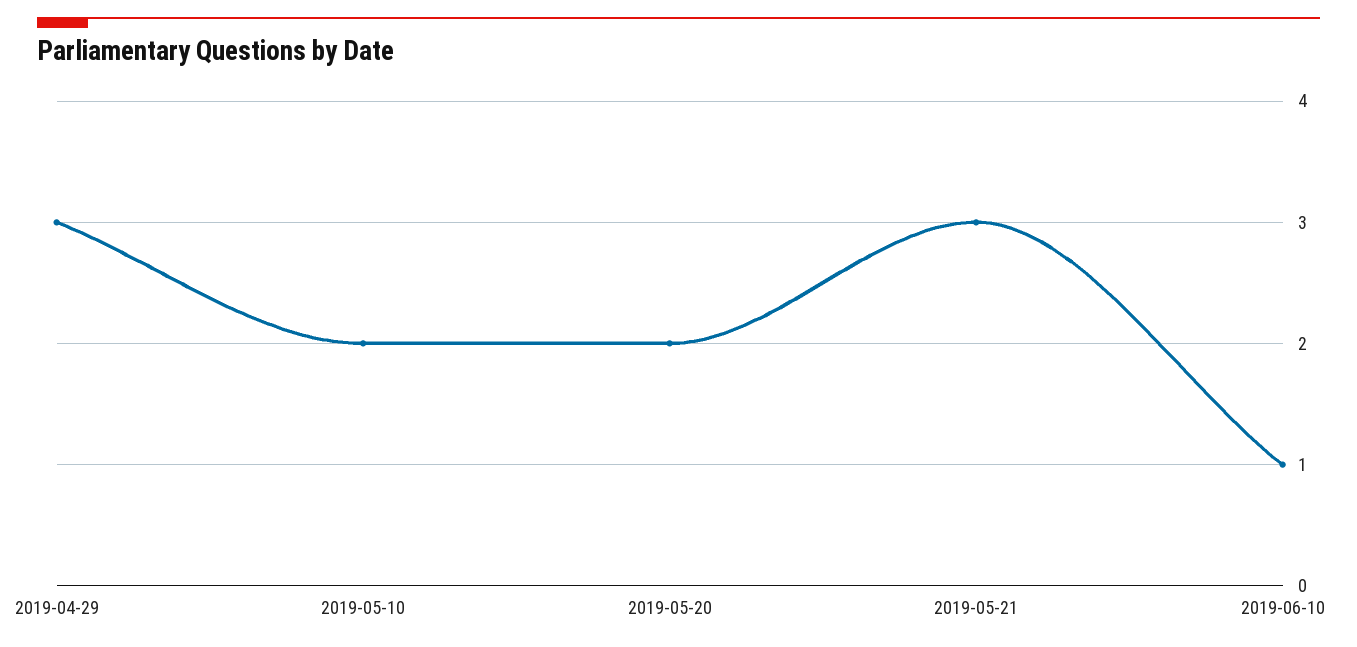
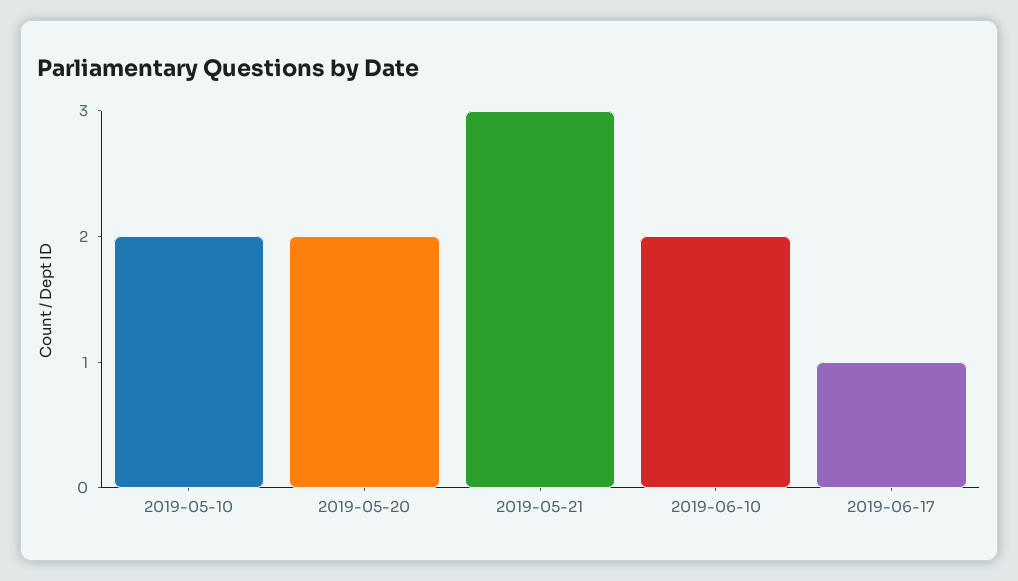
2019-04-29: 3 -> none
2019-06-10: 1 -> 2
2019-06-17: none -> 1

